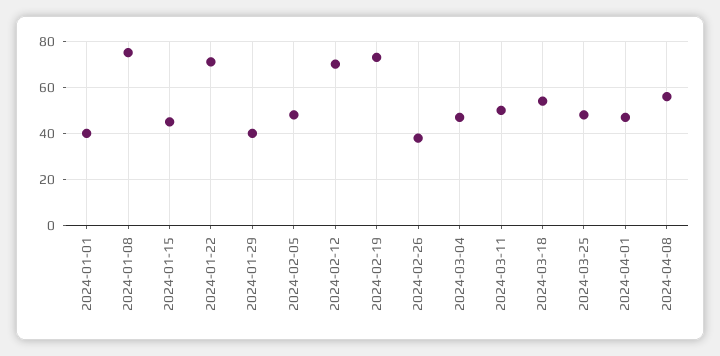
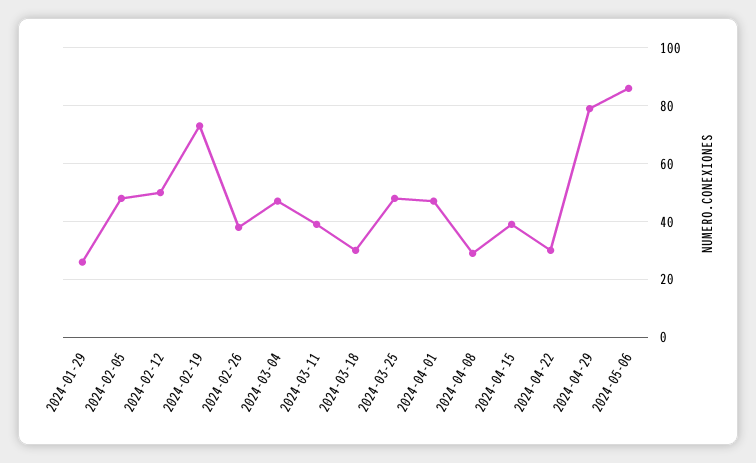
2024-01-01: 40 -> none
2024-01-08: 75 -> none
2024-01-15: 45 -> none
2024-01-22: 70 -> none
2024-01-29: 40 -> 25
2024-02-12: 70 -> 50
2024-03-11: 50 -> 40
2024-03-18: 55 -> 30
2024-04-08: 55 -> 30
2024-04-15: none -> 40
2024-04-22: none -> 30
2024-04-29: none -> 80
2024-05-06: none -> 85

